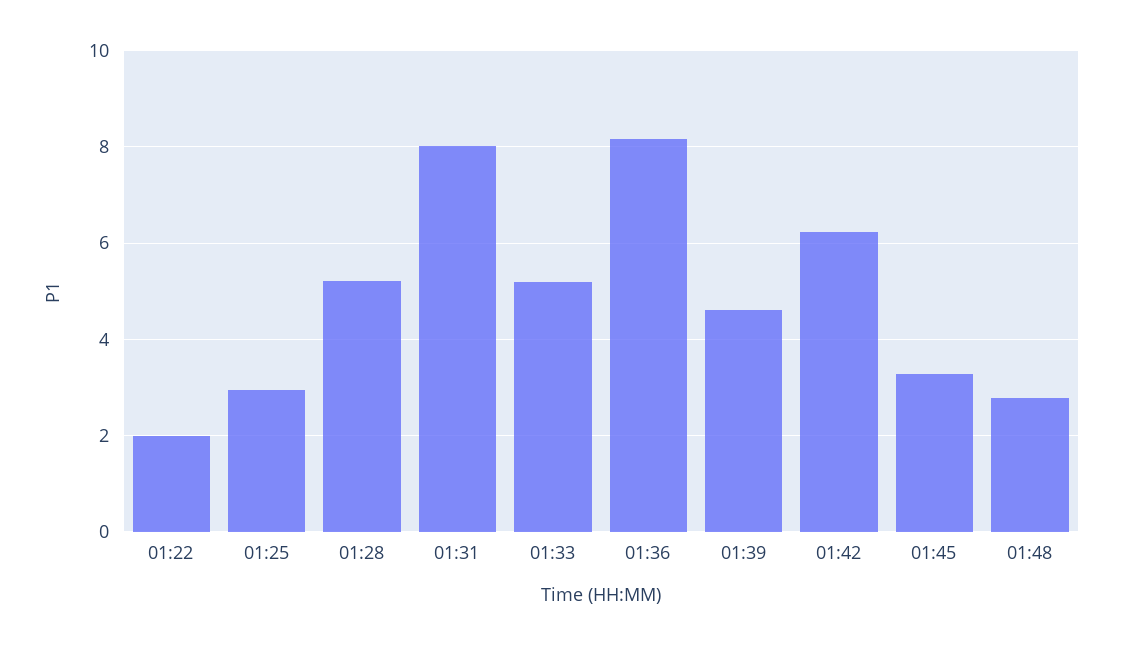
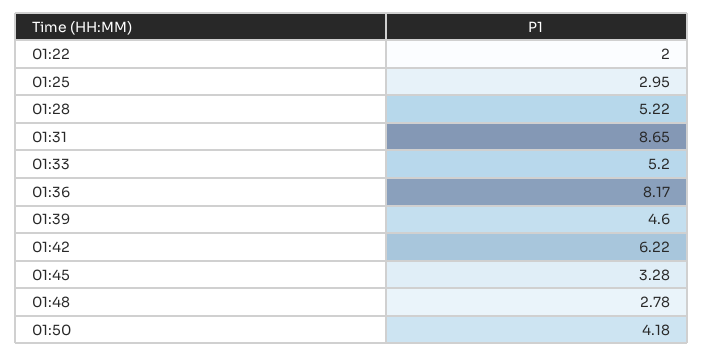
01:31: 8 -> 8.65
01:50: none -> 4.18

